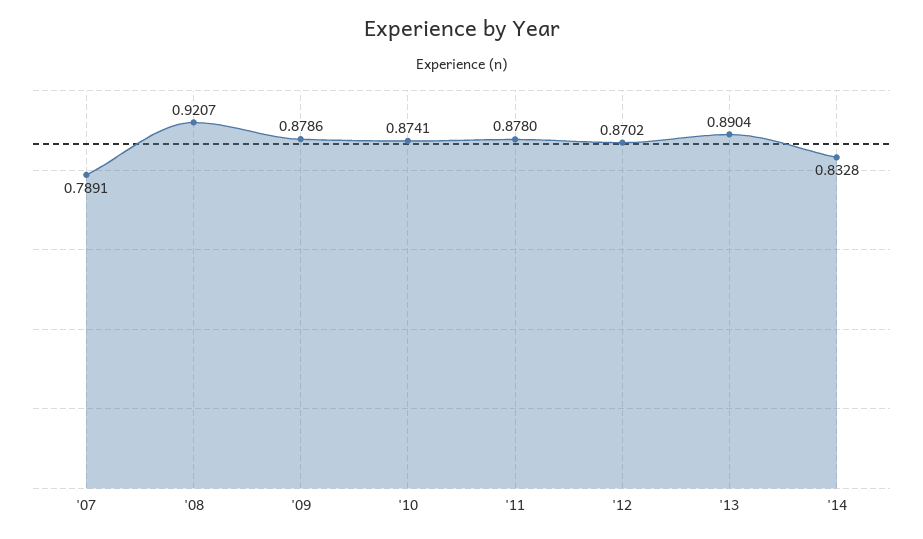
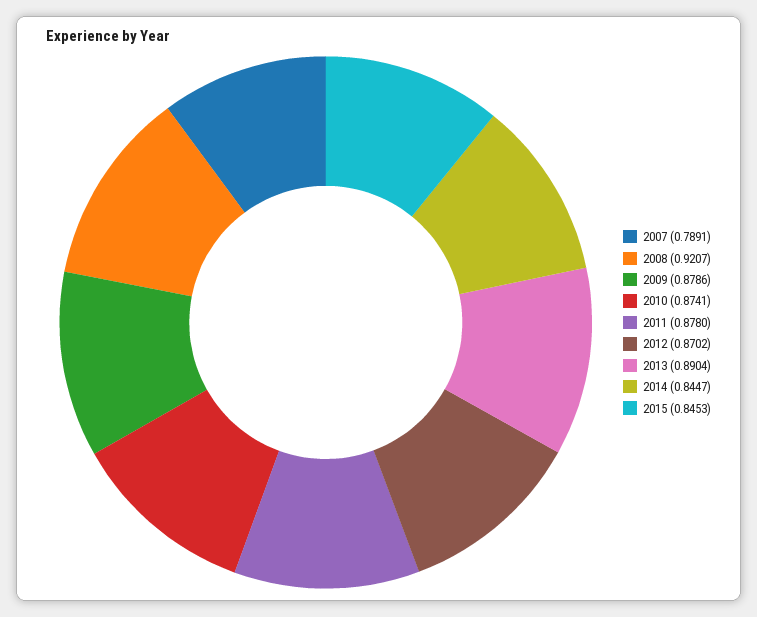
'14: 0.8328 -> 0.8447
2015: none -> 0.8453

